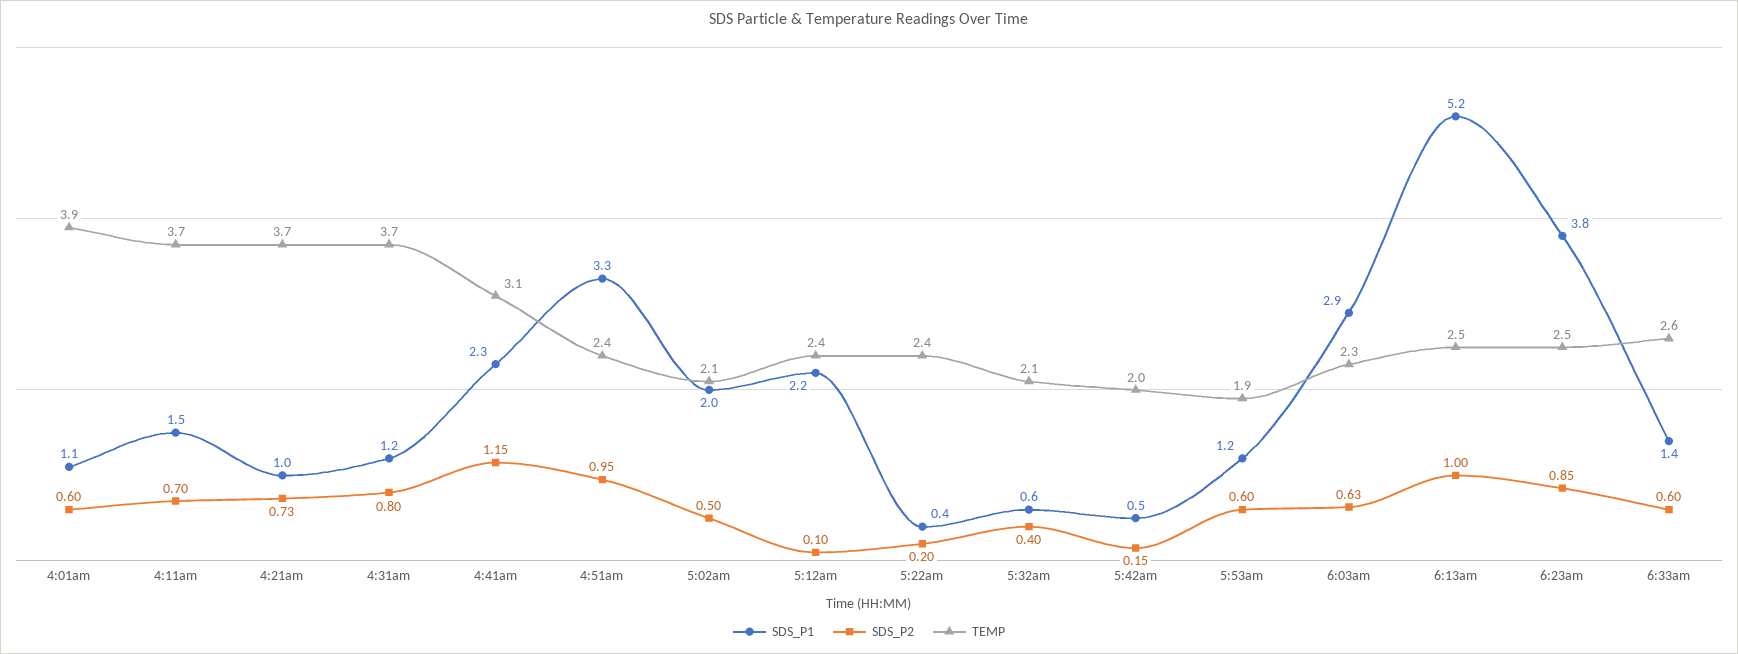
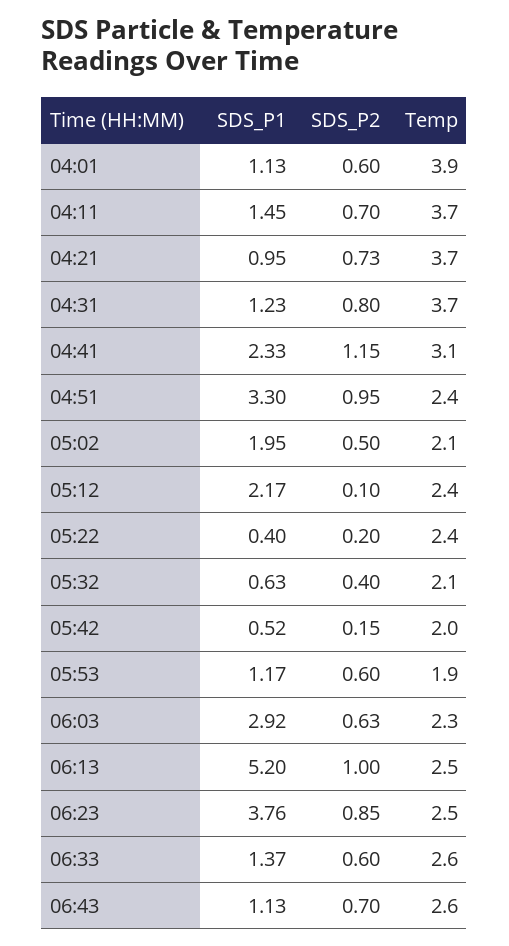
SDS_P1, 06:43: none -> 1.13
SDS_P2, 06:43: none -> 0.7
TEMP, 06:43: none -> 2.6

